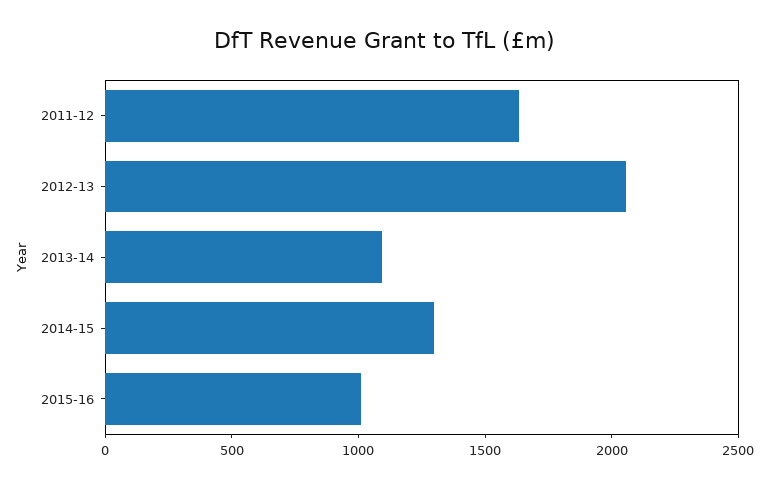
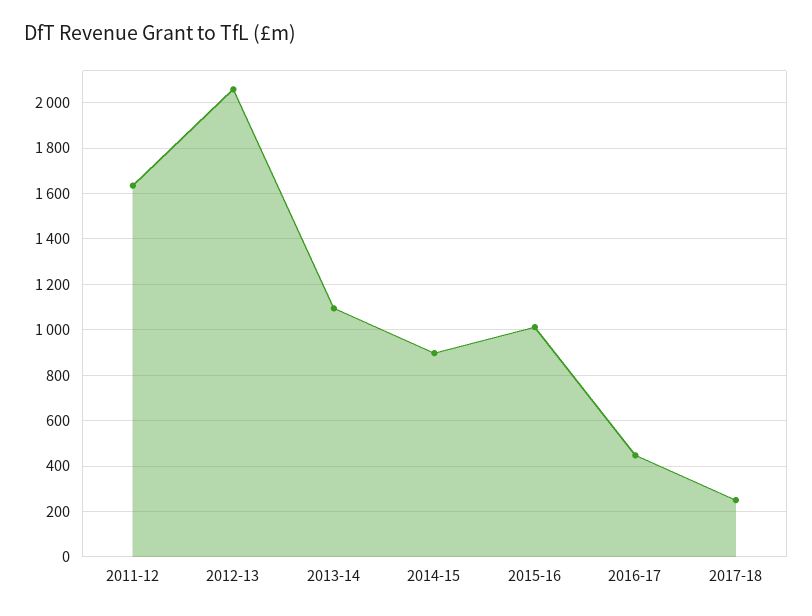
2014-15: 1300 -> 900
2016-17: none -> 450
2017-18: none -> 250

